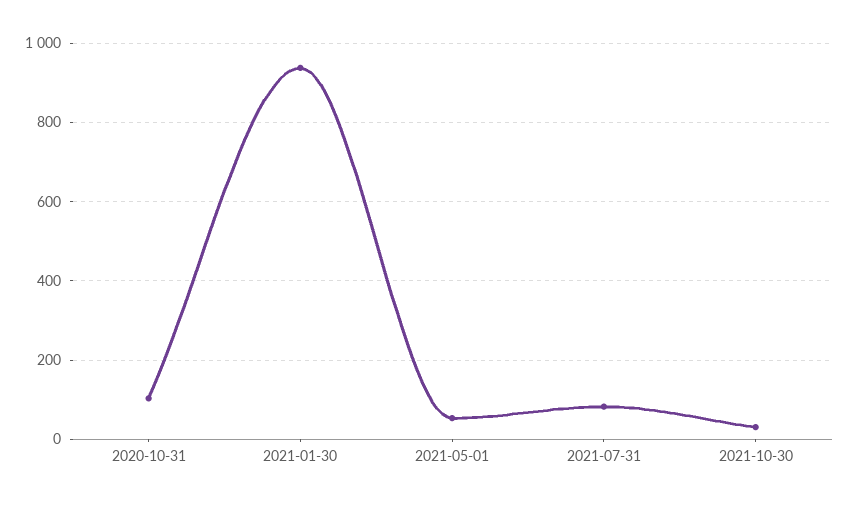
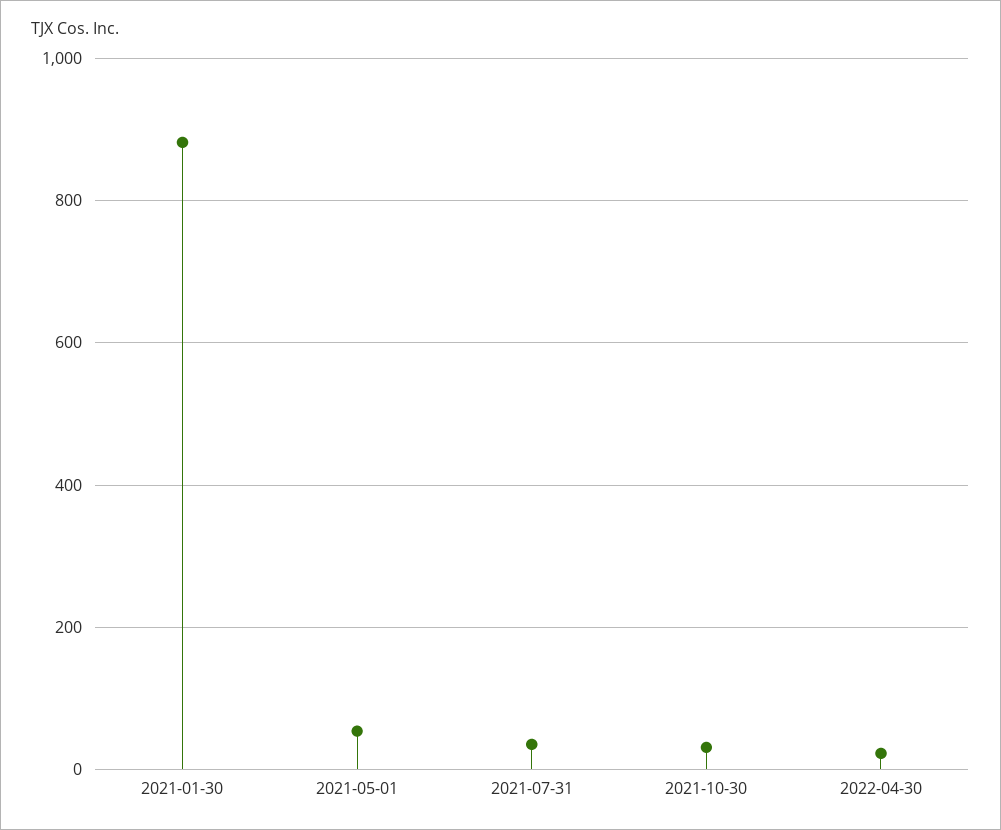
2020-10-31: 100 -> none
2021-01-30: 940 -> 880
2021-07-31: 80 -> 40
2022-04-30: none -> 20

